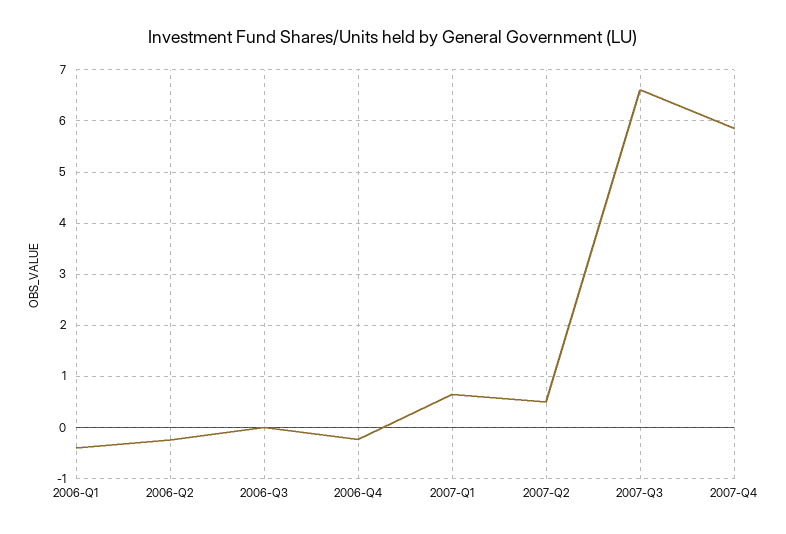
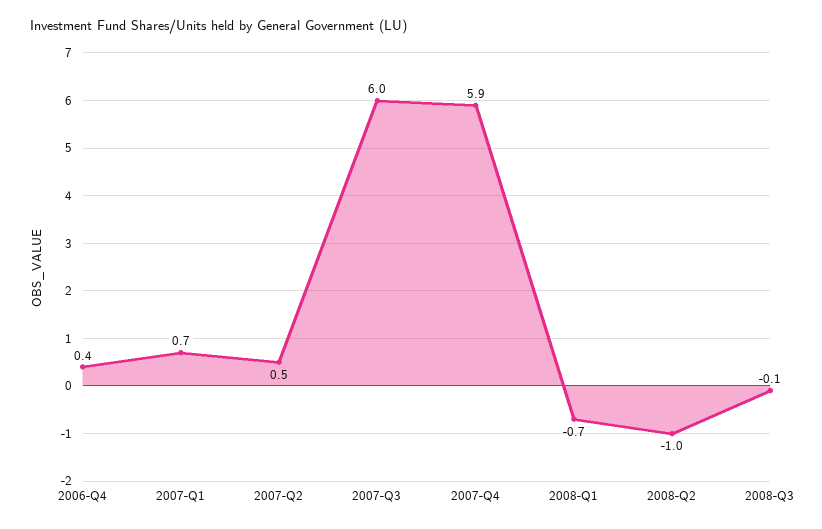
2006-Q1: -0.4 -> none
2006-Q2: -0.2 -> none
2006-Q3: 0 -> none
2006-Q4: -0.2 -> 0.4
2007-Q3: 6.6 -> 6
2008-Q1: none -> -0.7
2008-Q2: none -> -1
2008-Q3: none -> -0.1

